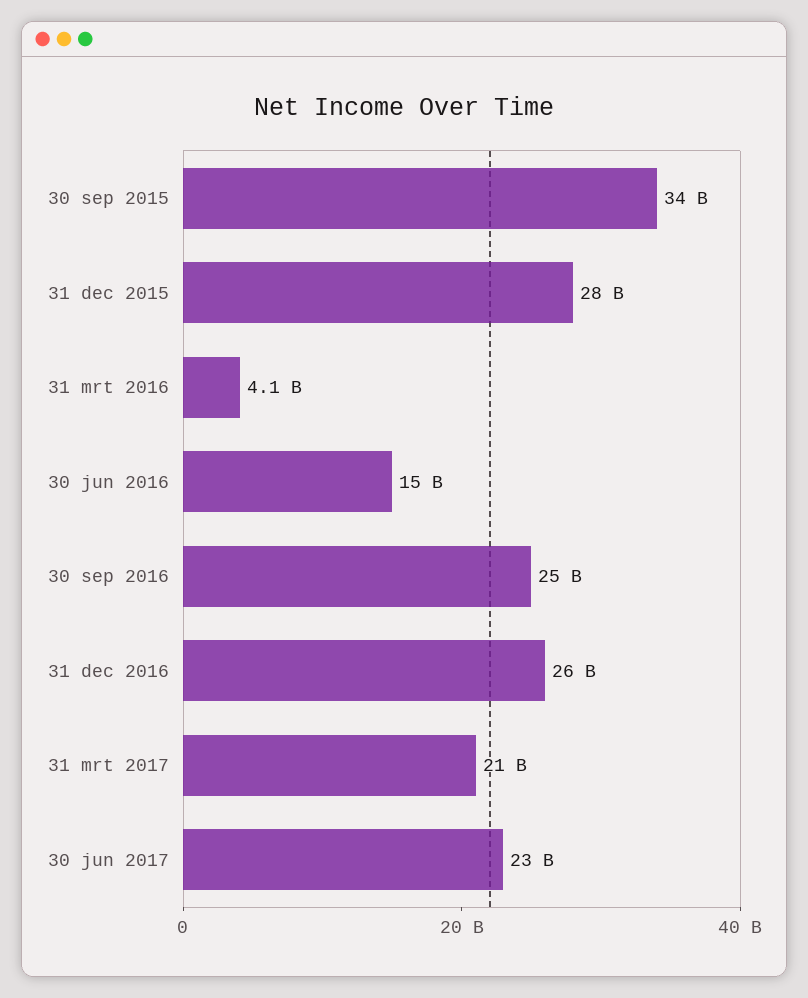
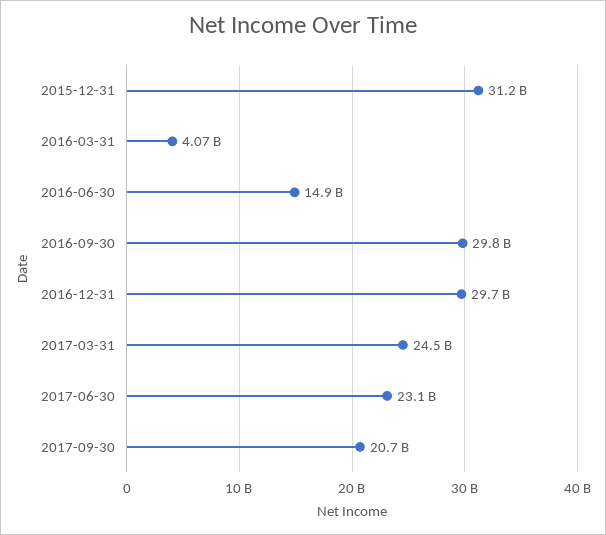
30 sep 2015: 34000000000 -> none
31 dec 2015: 28000000000 -> 31200000000
30 sep 2016: 25000000000 -> 29800000000
31 dec 2016: 26000000000 -> 29700000000
31 mrt 2017: 21000000000 -> 24500000000
2017-09-30: none -> 20700000000

